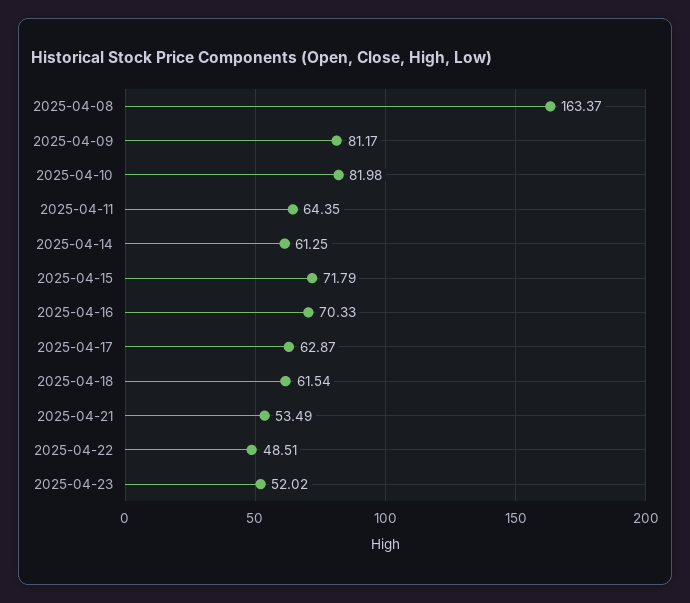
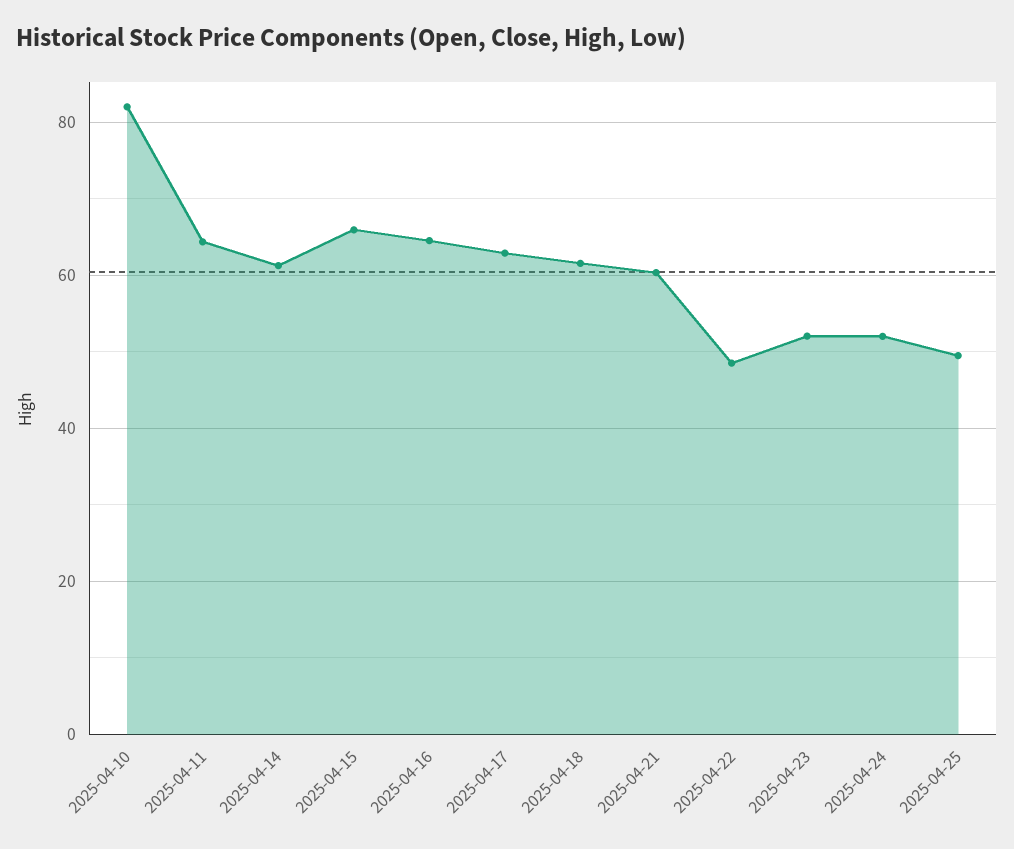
2025-04-08: 163.37 -> none
2025-04-09: 81.17 -> none
2025-04-15: 71.79 -> 66
2025-04-16: 70.33 -> 64
2025-04-21: 53.49 -> 60
2025-04-24: none -> 52
2025-04-25: none -> 50

